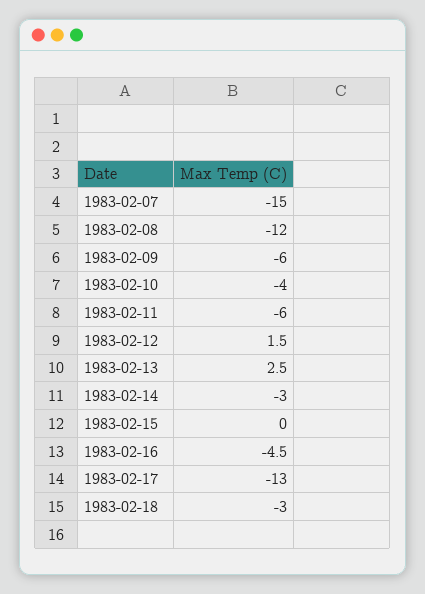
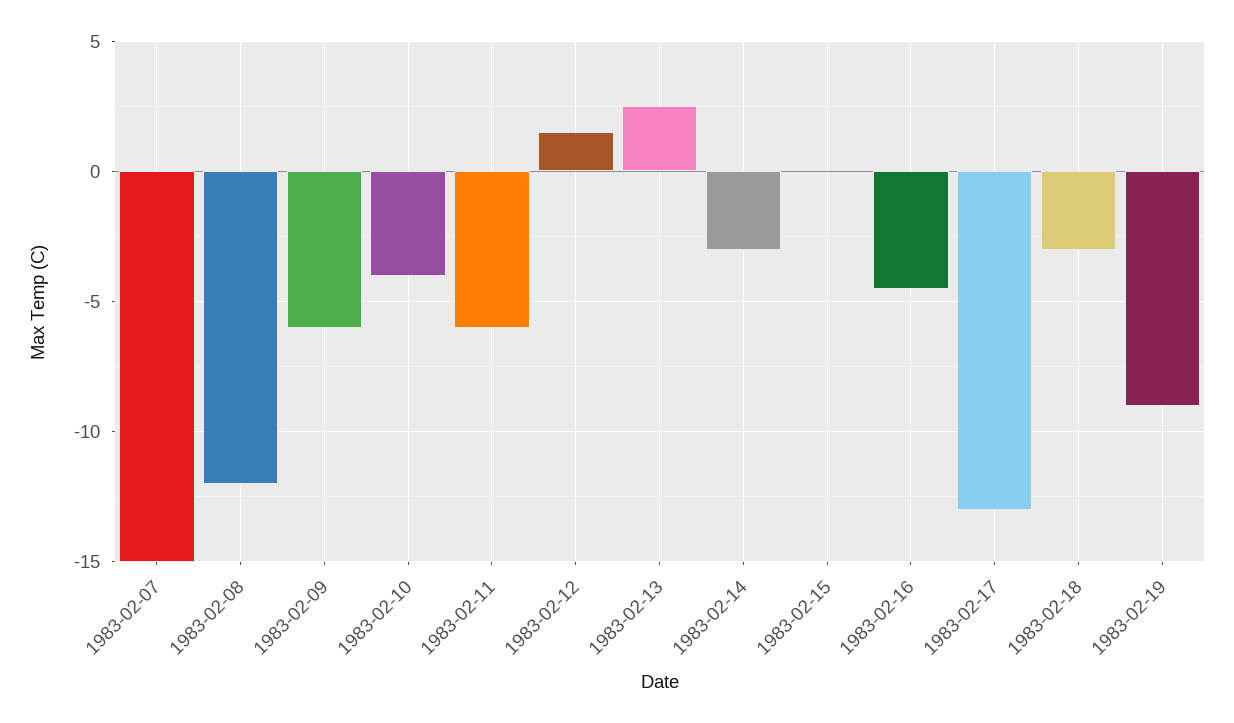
1983-02-19: none -> -9

